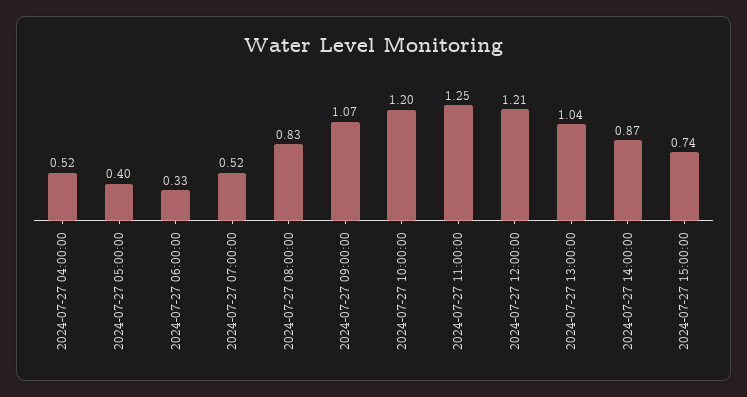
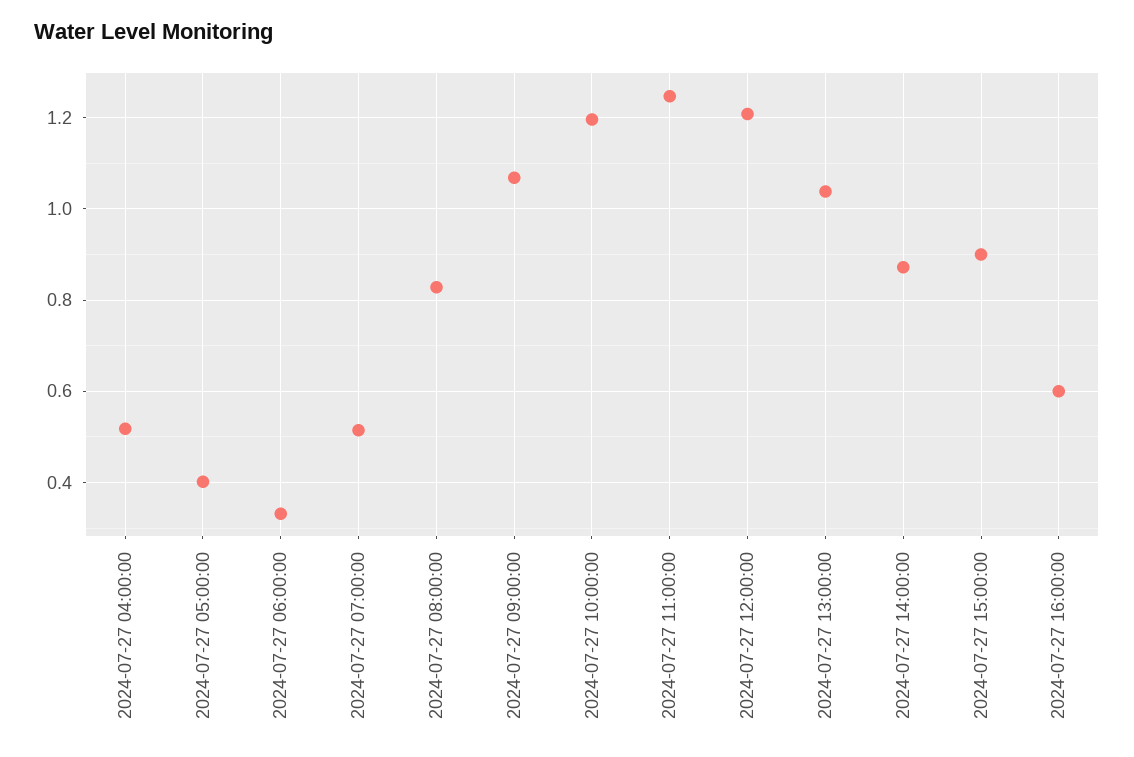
2024-07-27 15:00:00: 0.74 -> 0.9
2024-07-27 16:00:00: none -> 0.6

